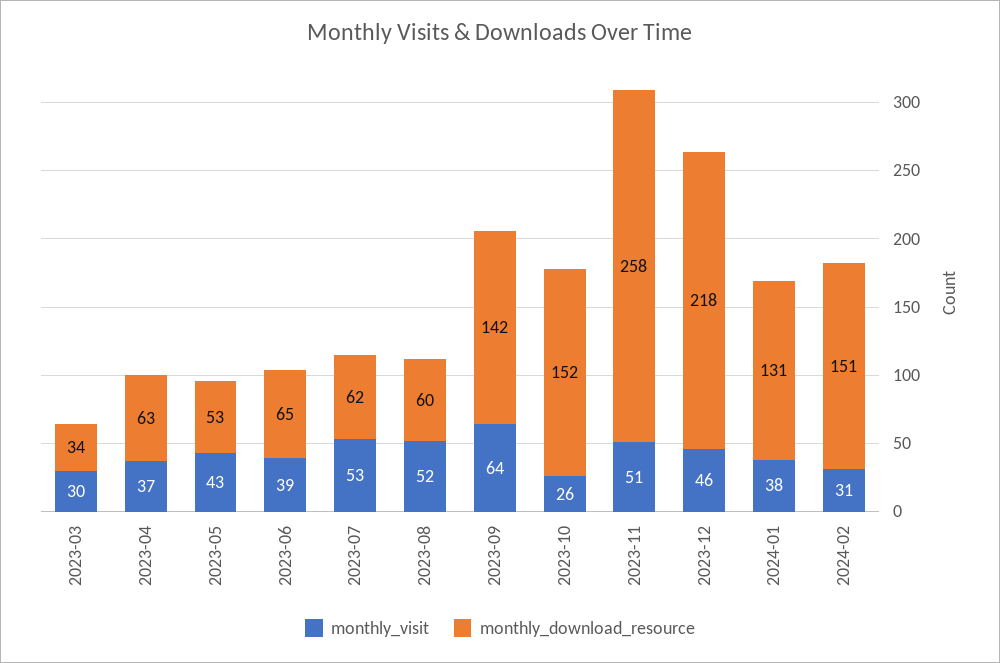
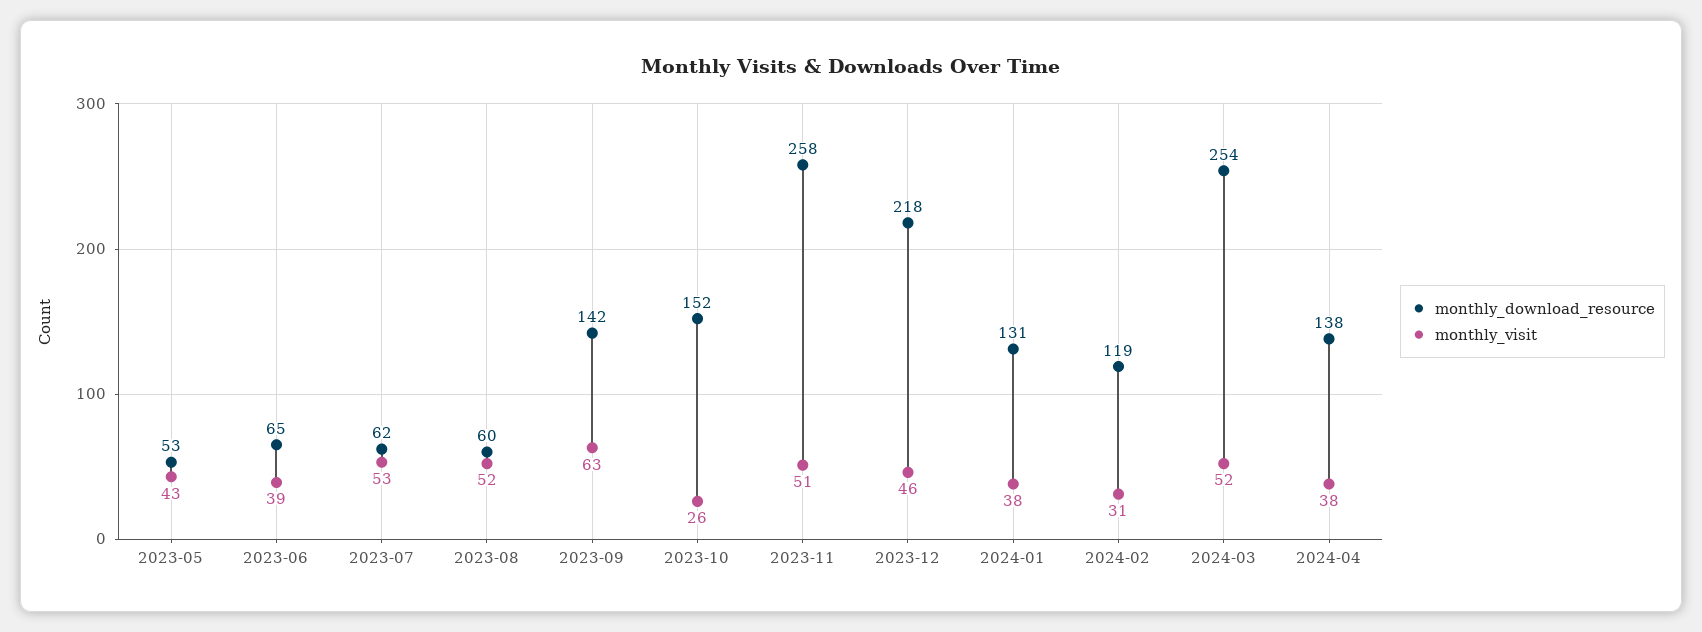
monthly_visit, 2023-03: 30 -> none
monthly_download_resource, 2023-03: 34 -> none
monthly_visit, 2023-04: 37 -> none
monthly_download_resource, 2023-04: 63 -> none
monthly_visit, 2023-09: 64 -> 63
monthly_download_resource, 2024-02: 151 -> 119
monthly_download_resource, 2024-03: none -> 254
monthly_visit, 2024-03: none -> 52
monthly_download_resource, 2024-04: none -> 138
monthly_visit, 2024-04: none -> 38

